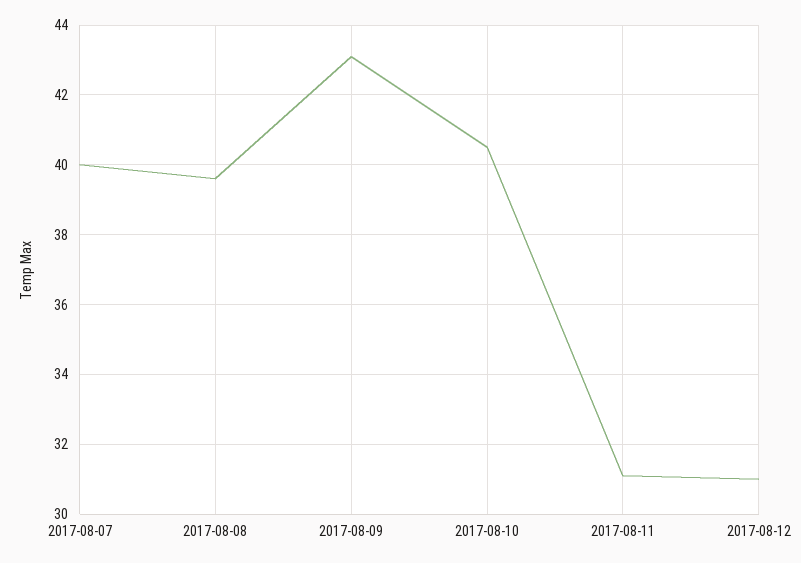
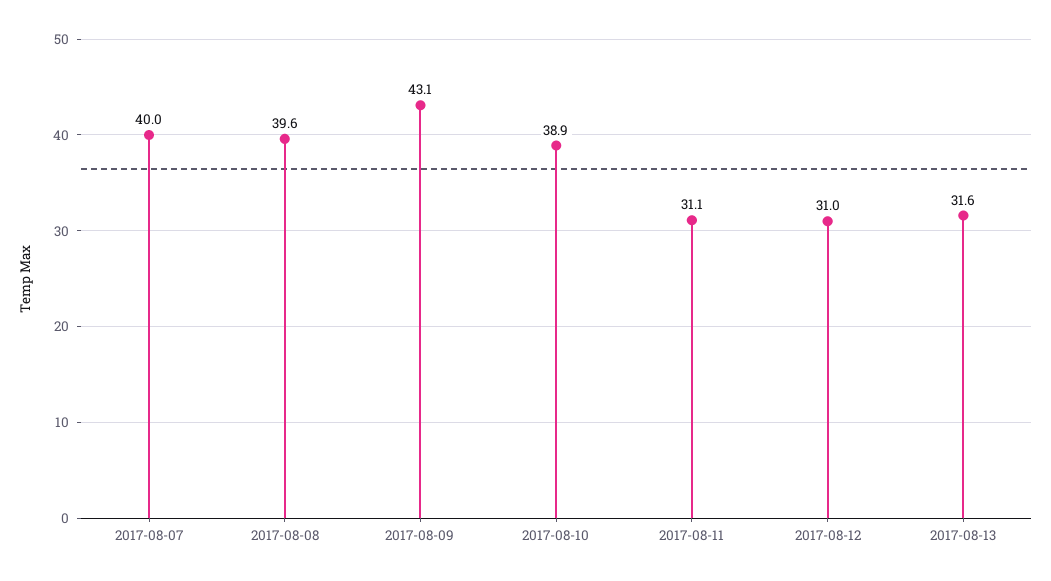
2017-08-10: 40.5 -> 38.9
2017-08-13: none -> 31.6

